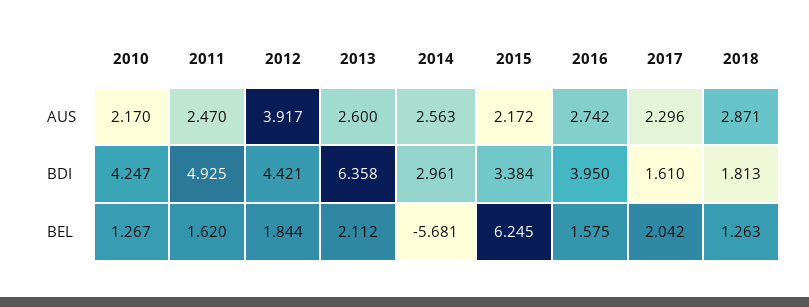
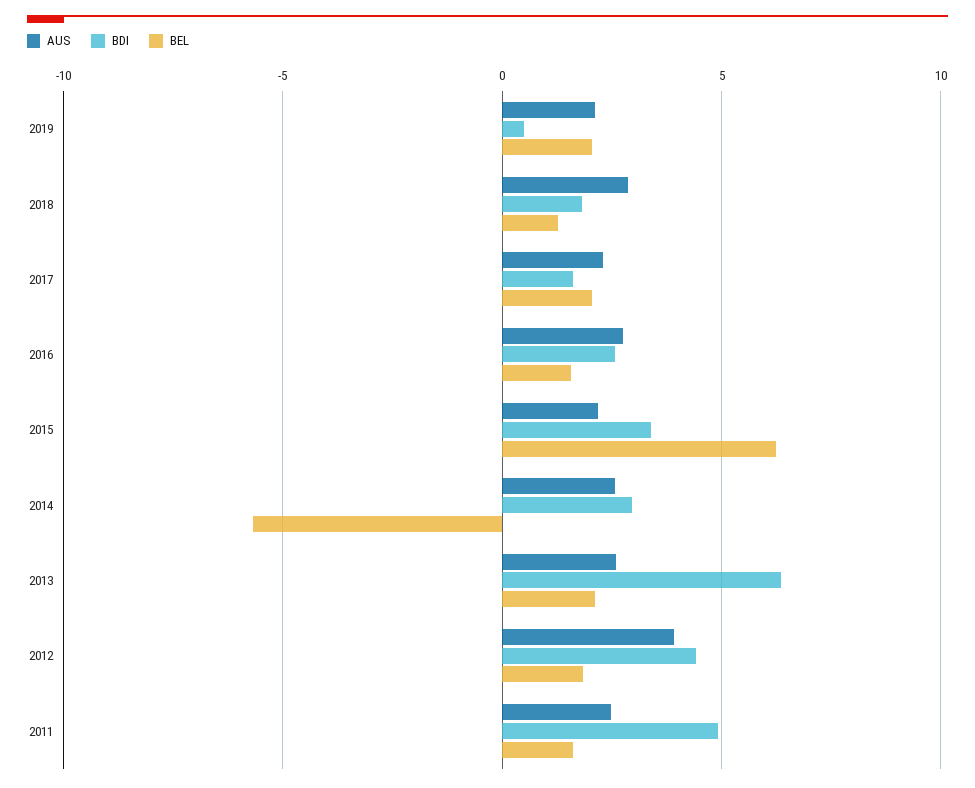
AUS, 2010: 2.17 -> none
BDI, 2010: 4.247 -> none
BDI, 2016: 3.95 -> 2.5
BEL, 2010: 1.267 -> none
AUS, 2019: none -> 2
BDI, 2019: none -> 0.5
BEL, 2019: none -> 2

